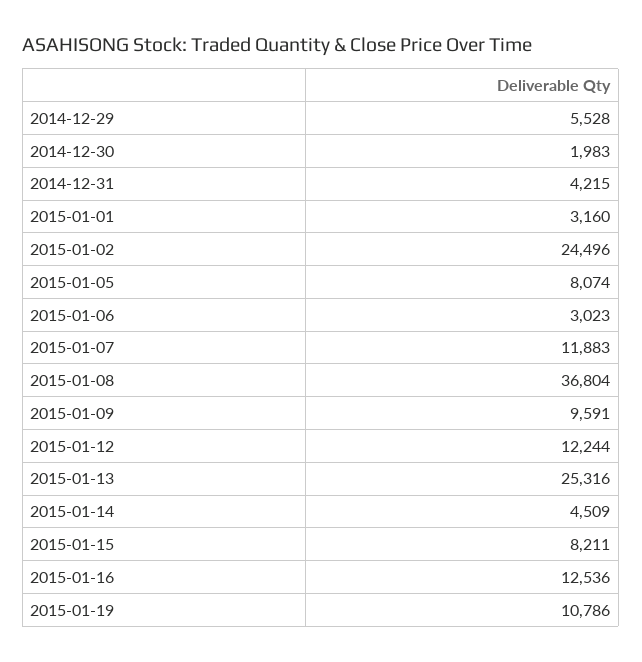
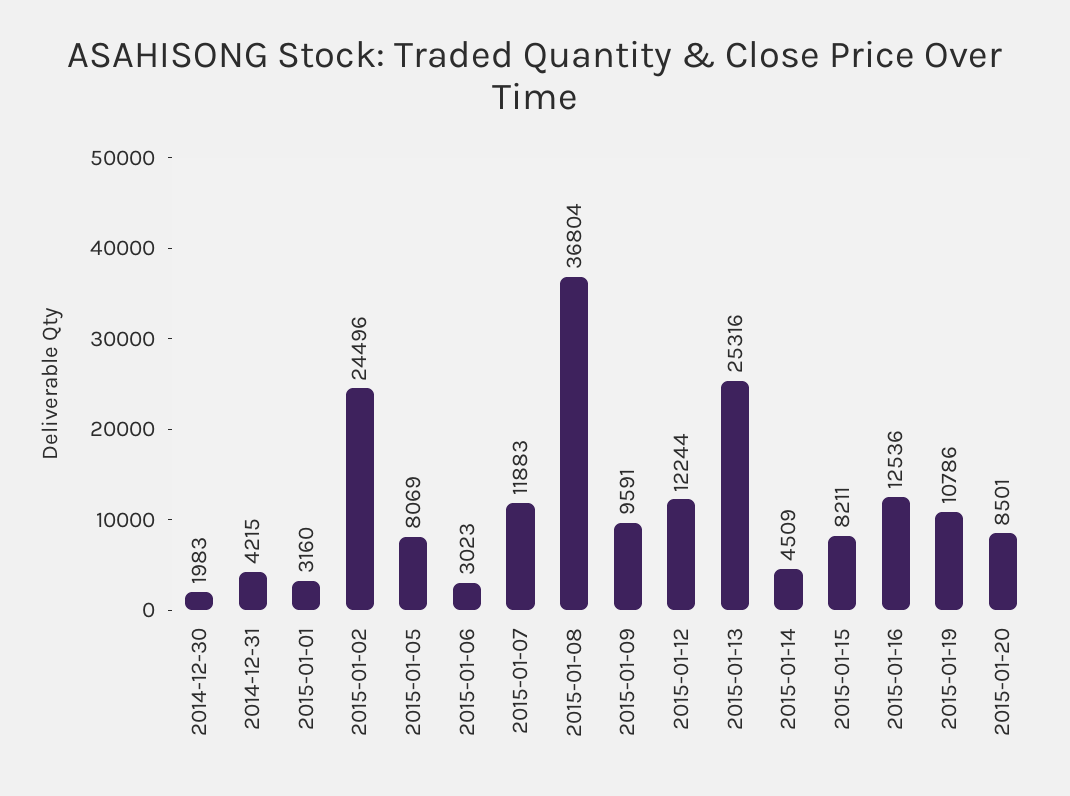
2014-12-29: 5528 -> none
2015-01-05: 8074 -> 8069
2015-01-20: none -> 8501

